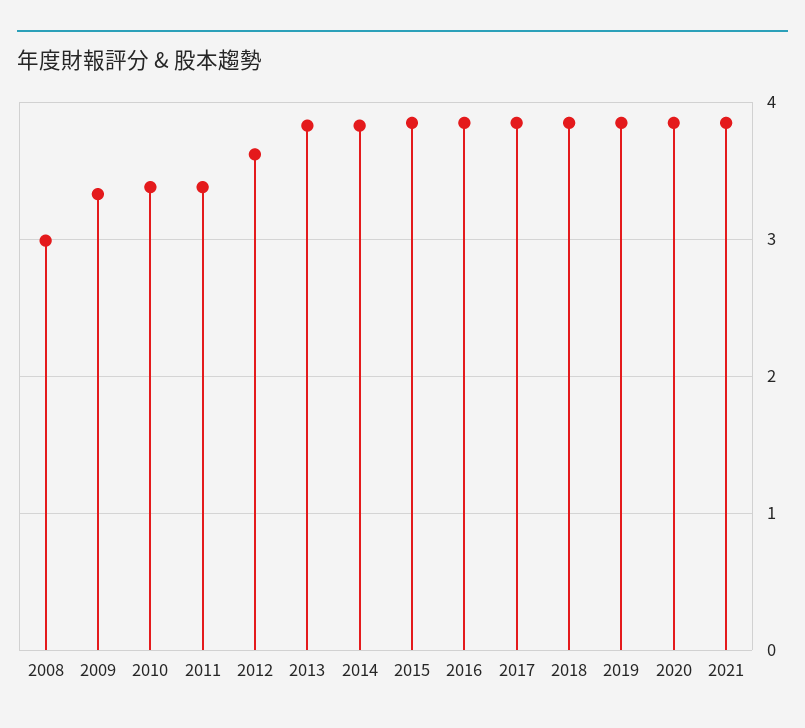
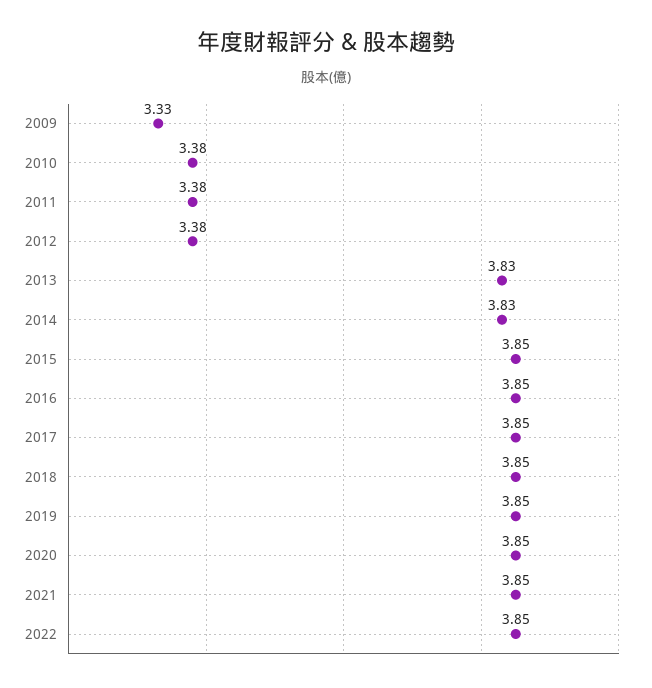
2008: 3 -> none
2012: 3.6 -> 3.38
2022: none -> 3.85

